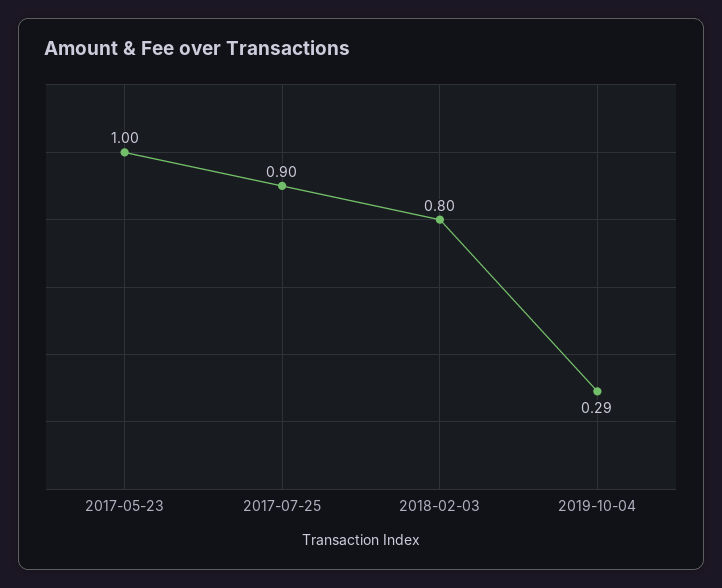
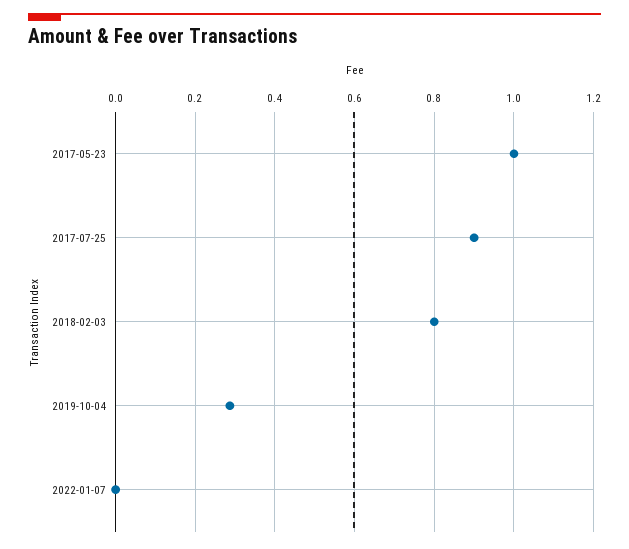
2022-01-07: none -> 0

